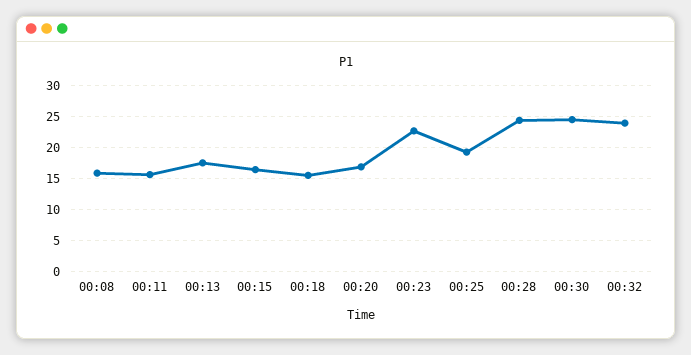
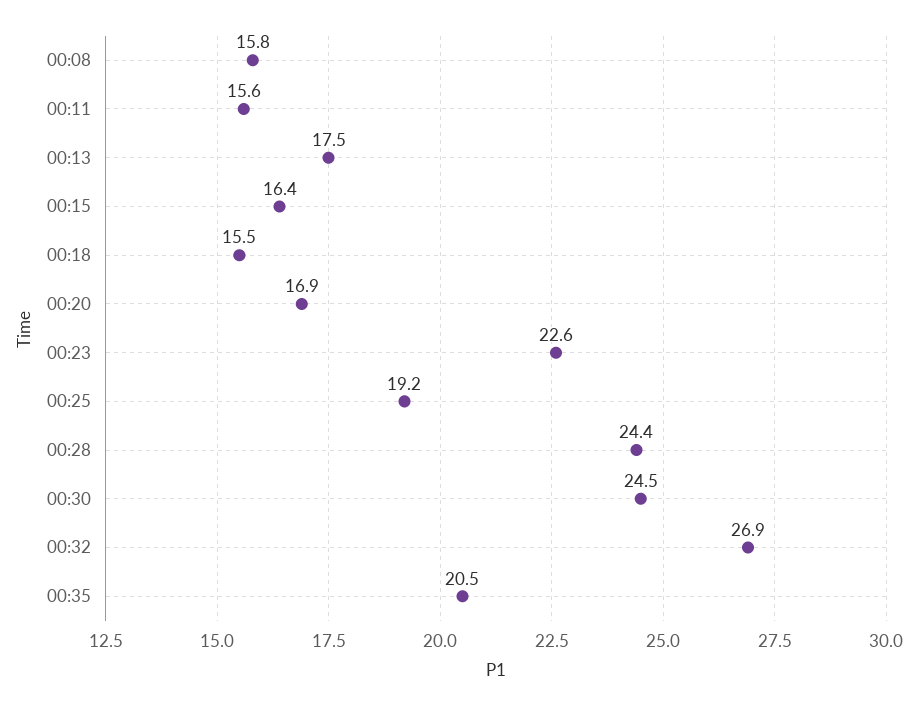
00:32: 24 -> 26.9
00:35: none -> 20.5

